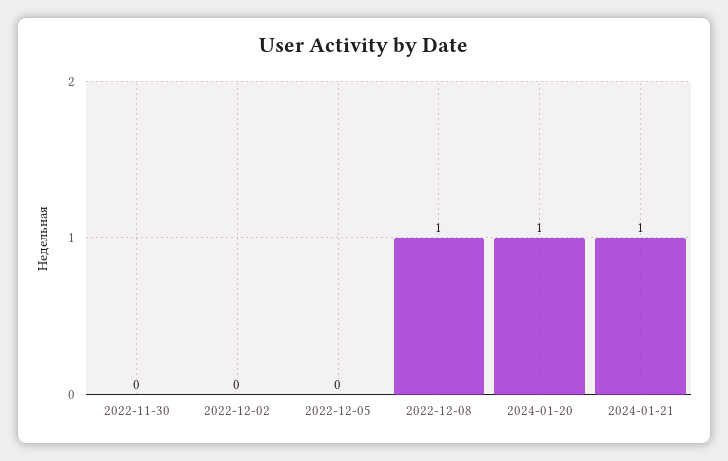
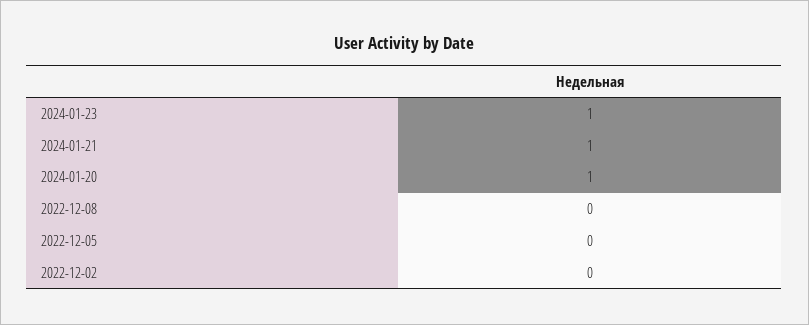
2022-11-30: 0 -> none
2022-12-08: 1 -> 0
2024-01-23: none -> 1

